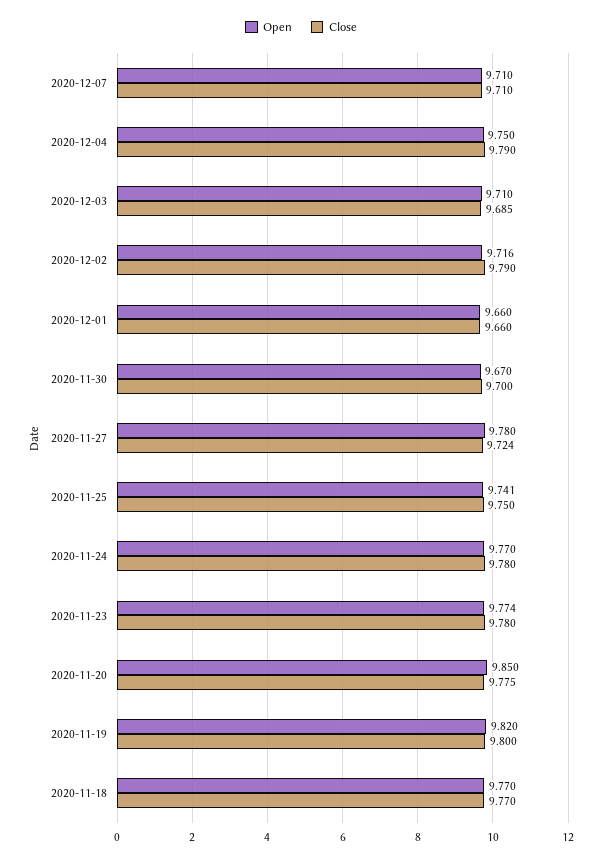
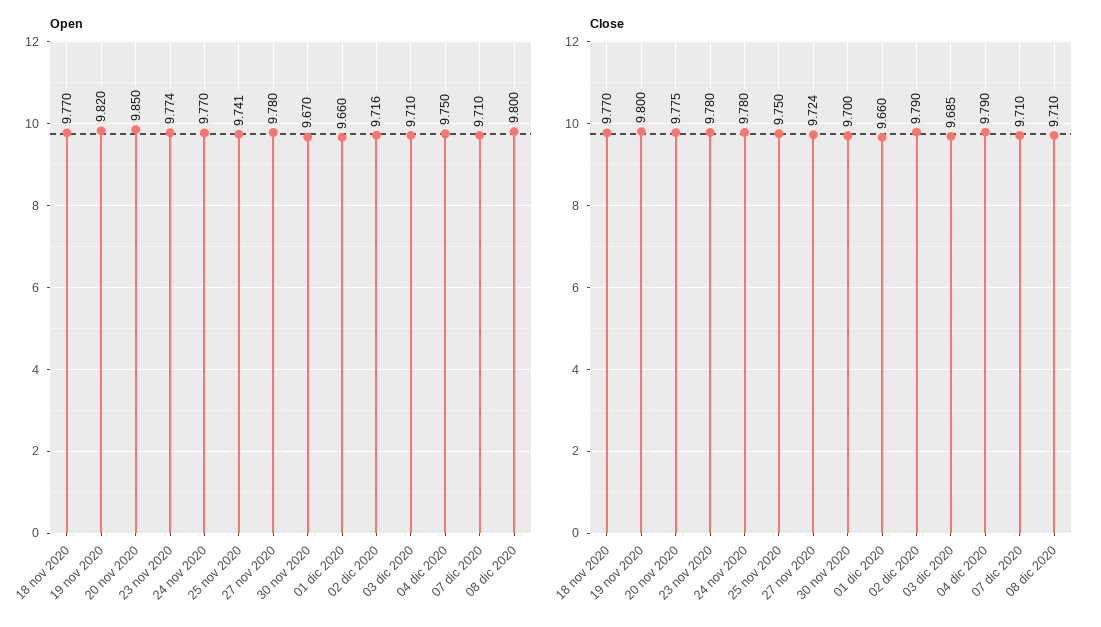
Open, 08 dic 2020: none -> 9.8
Close, 08 dic 2020: none -> 9.71

